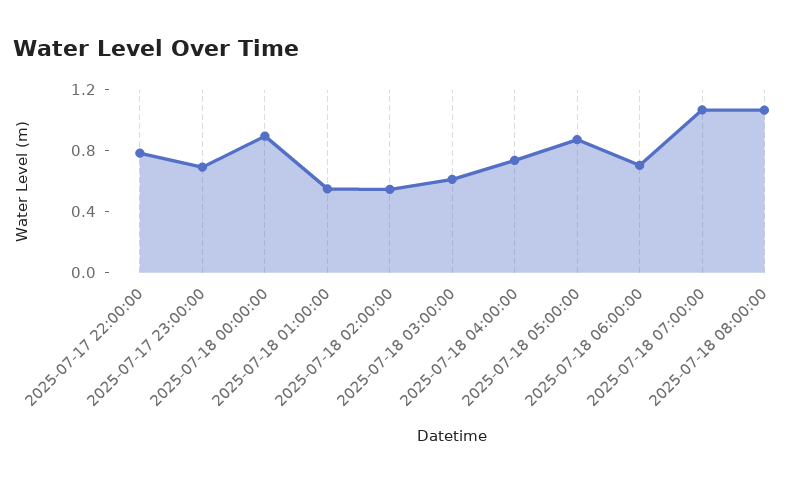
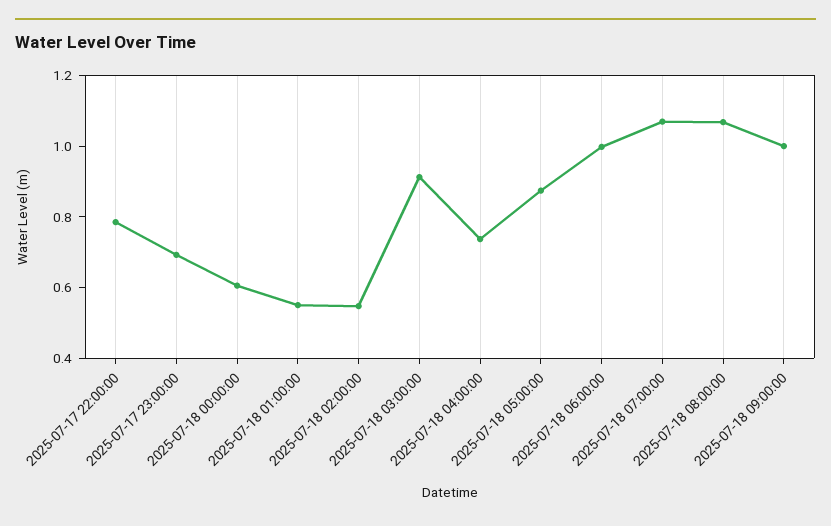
2025-07-18 00:00:00: 0.9 -> 0.6
2025-07-18 03:00:00: 0.6 -> 0.9
2025-07-18 06:00:00: 0.7 -> 1
2025-07-18 09:00:00: none -> 1

